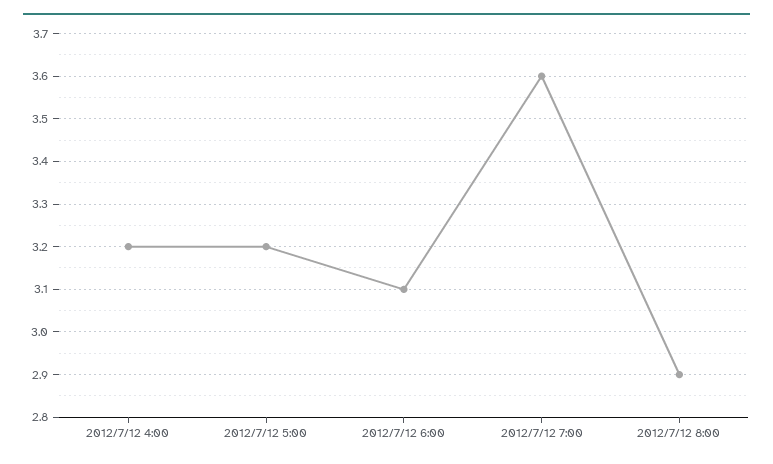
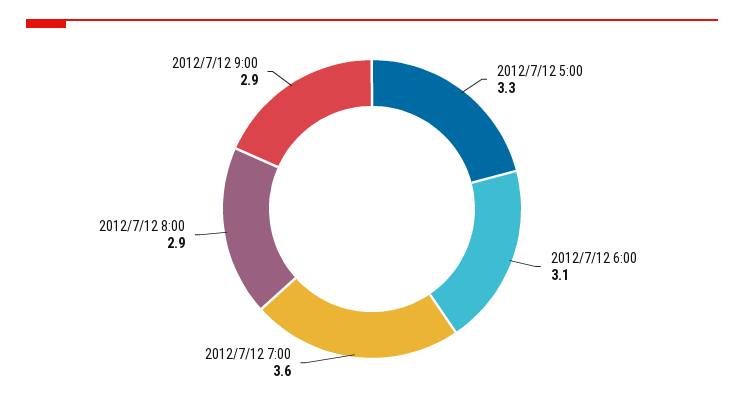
2012/7/12 4:00: 3.2 -> none
2012/7/12 5:00: 3.2 -> 3.3
2012/7/12 9:00: none -> 2.9

